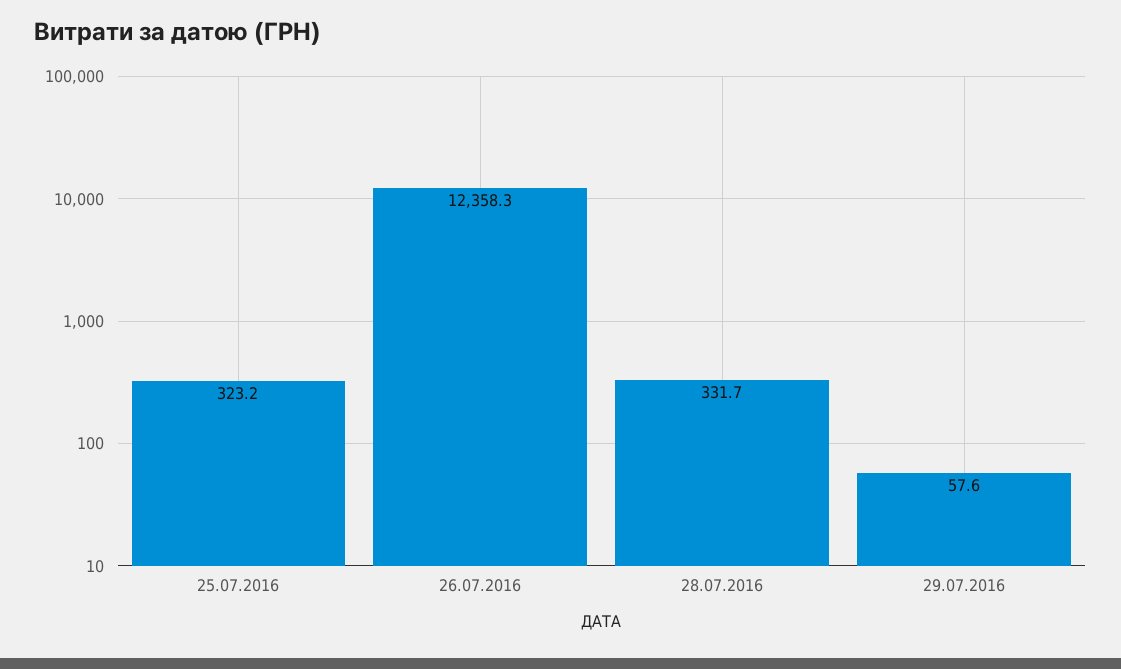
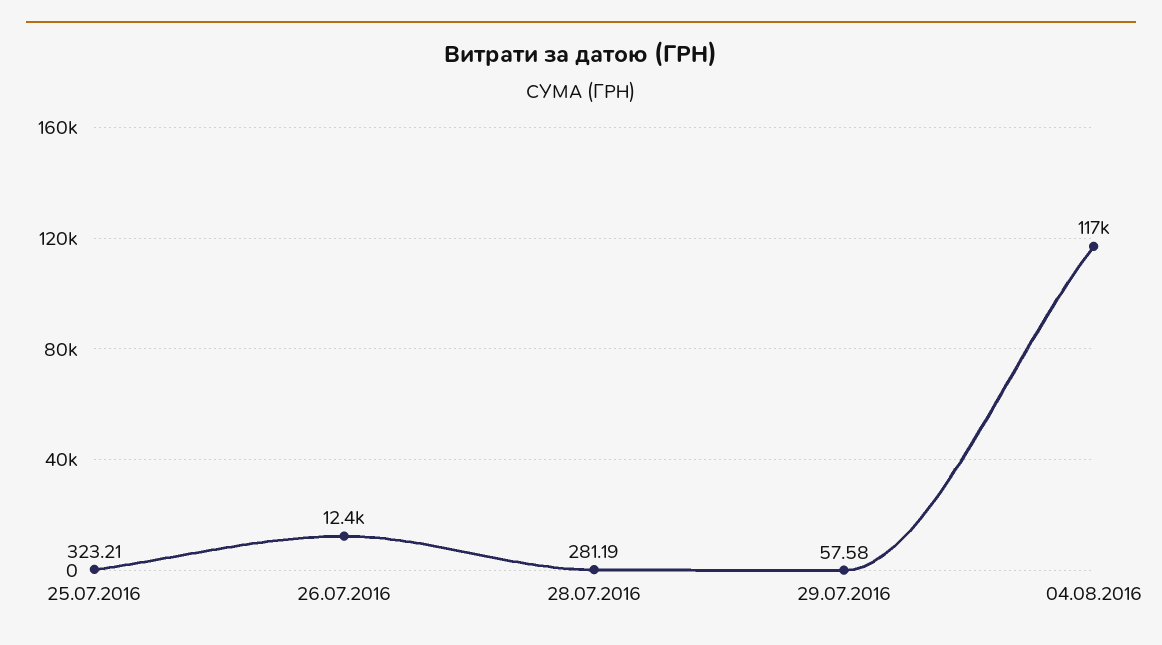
28.07.2016: 331.7 -> 281.19
04.08.2016: none -> 117000

